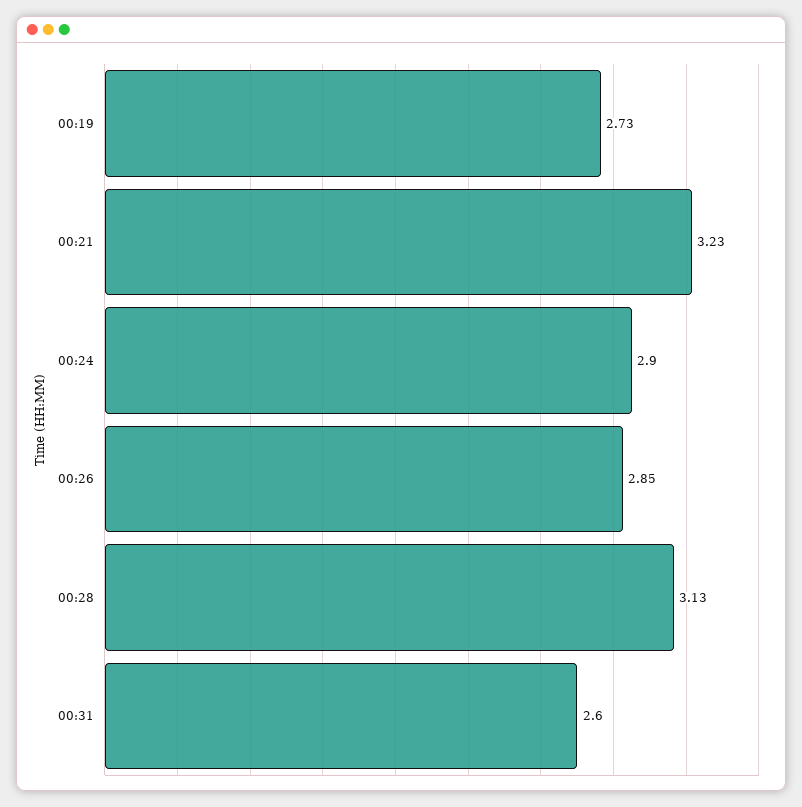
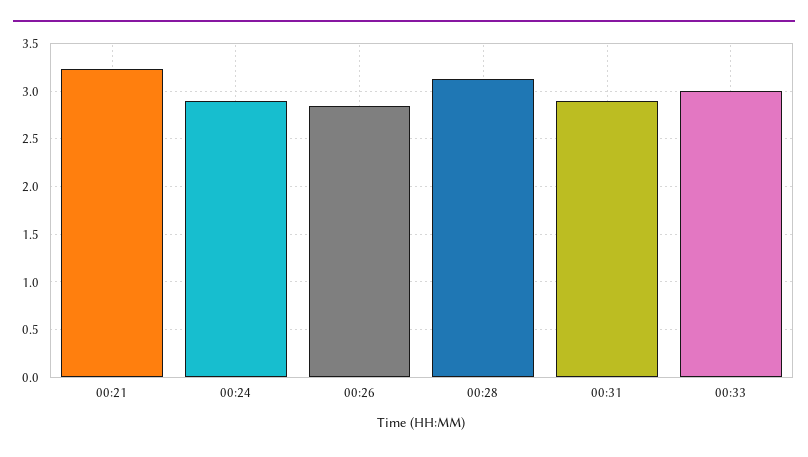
00:19: 2.73 -> none
00:31: 2.6 -> 2.9
00:33: none -> 3

